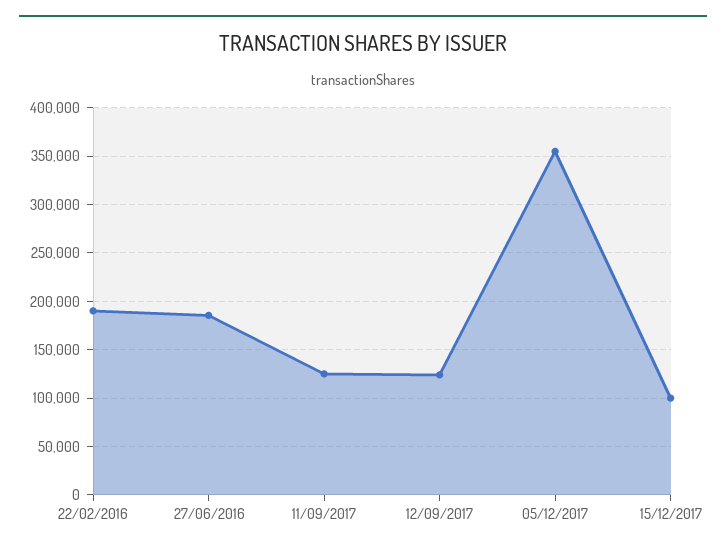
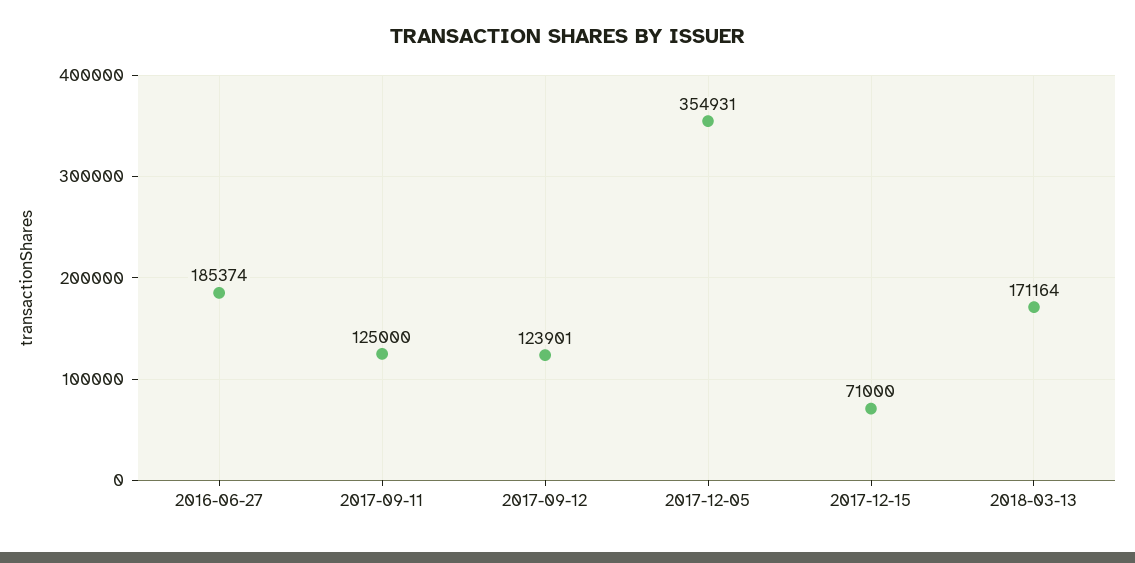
22/02/2016: 190000 -> none
15/12/2017: 100000 -> 71000
2018-03-13: none -> 171164

